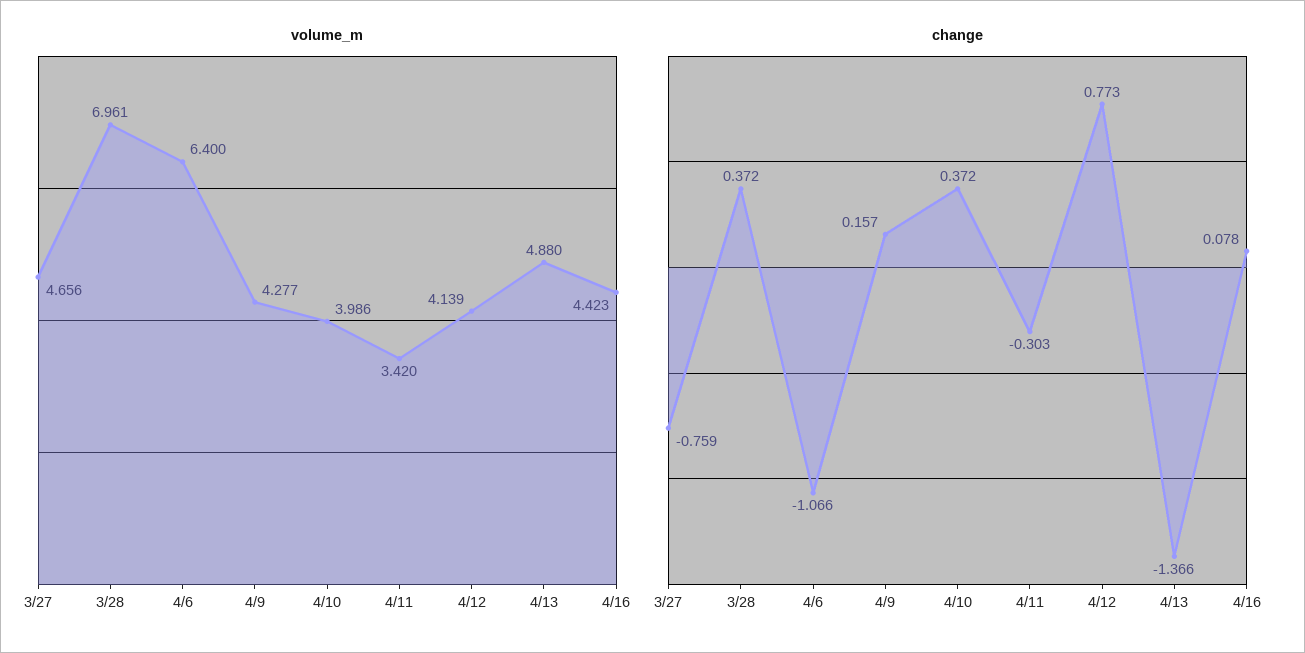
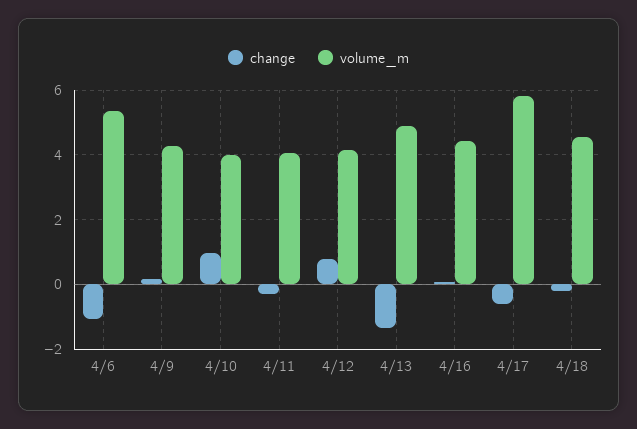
volume_m, 3/27: 4.656 -> none
volume_m, 3/28: 6.961 -> none
volume_m, 4/6: 6.4 -> 5.4
volume_m, 4/11: 3.42 -> 4
change, 3/27: -0.759 -> none
change, 3/28: 0.372 -> none
change, 4/10: 0.372 -> 1
change, 4/17: none -> -0.6
volume_m, 4/17: none -> 5.8
change, 4/18: none -> -0.2
volume_m, 4/18: none -> 4.6

